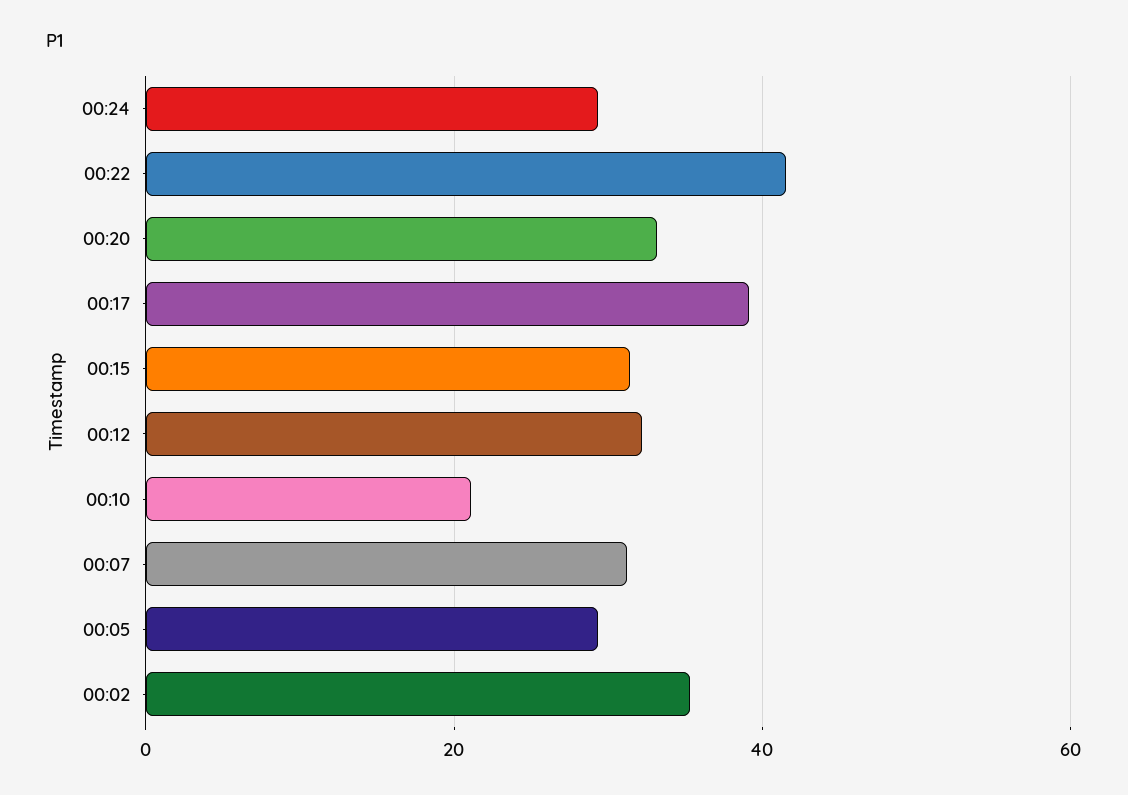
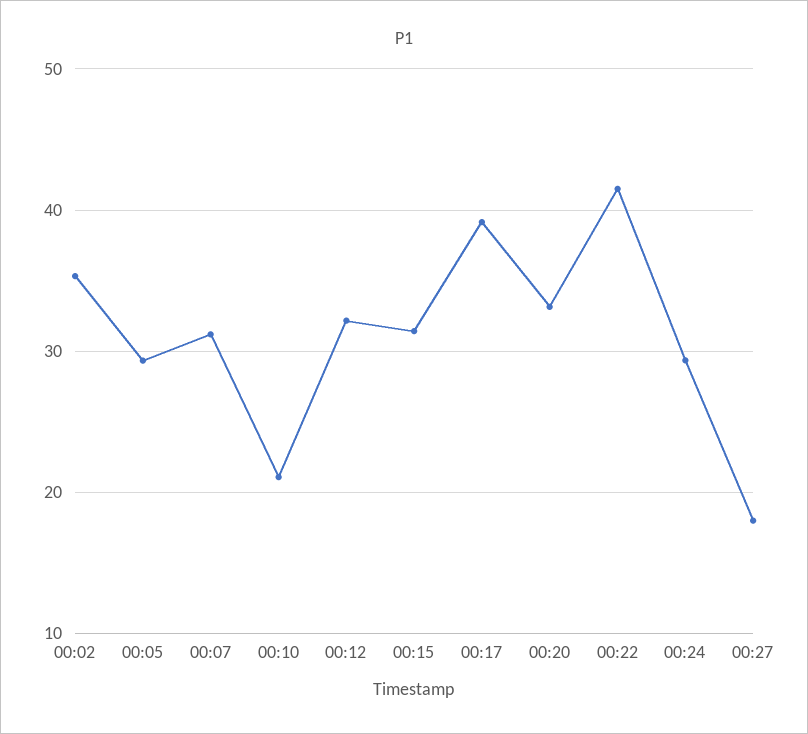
00:27: none -> 18

